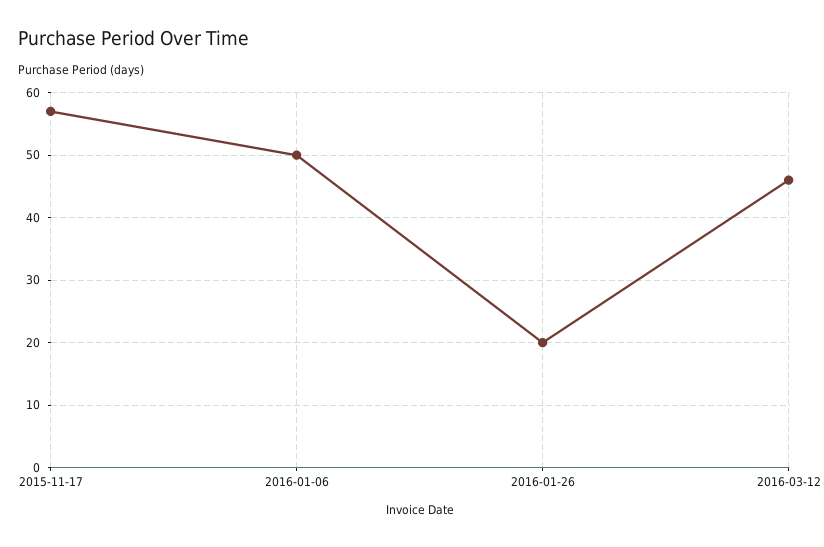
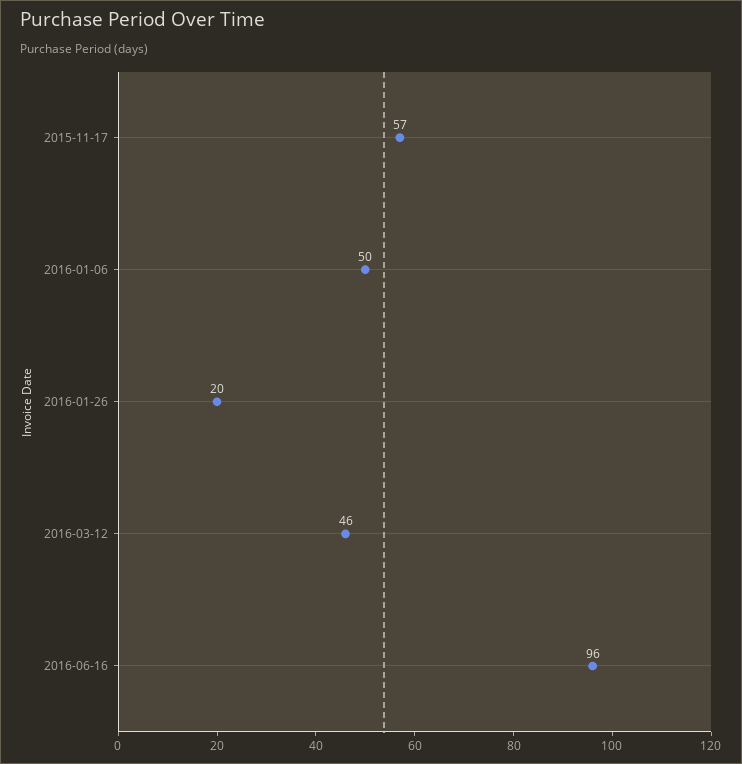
2016-06-16: none -> 96

